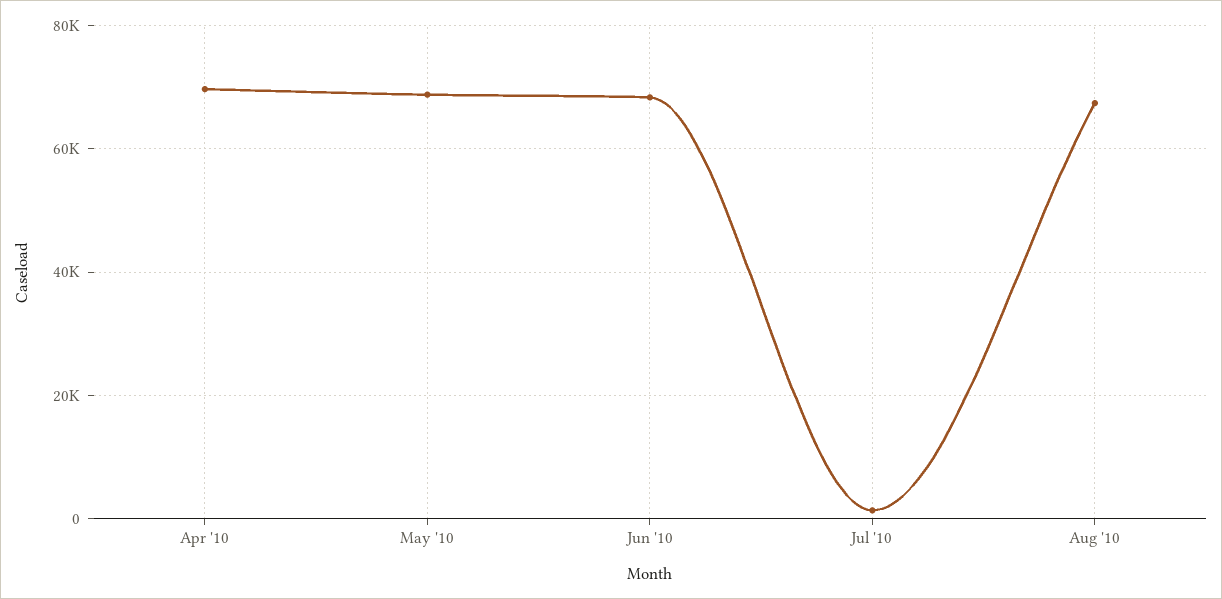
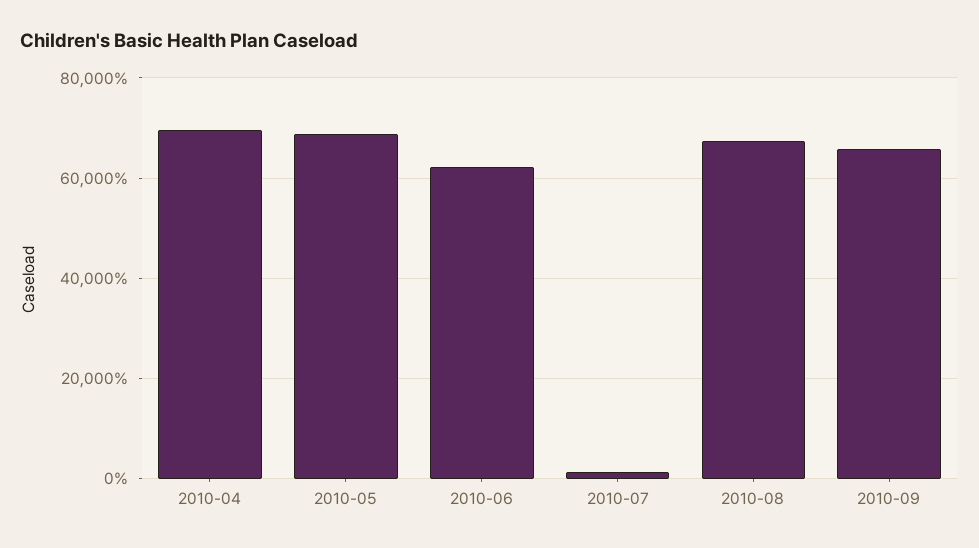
Jun '10: 68000 -> 62000
2010-09: none -> 66000

